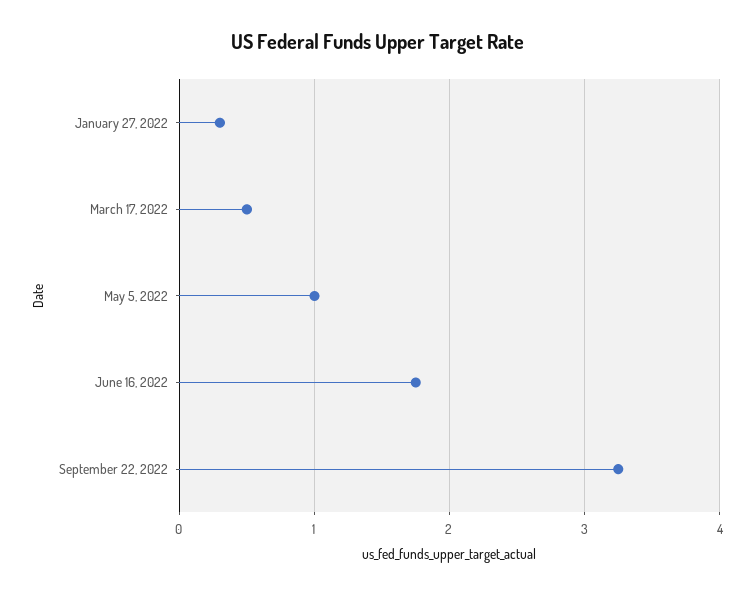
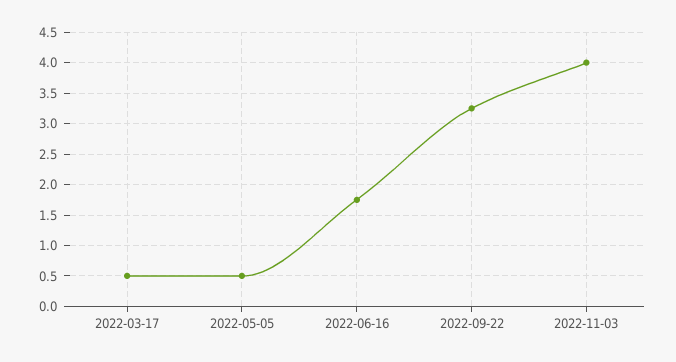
January 27, 2022: 0.3 -> none
May 5, 2022: 1 -> 0.5
2022-11-03: none -> 4

